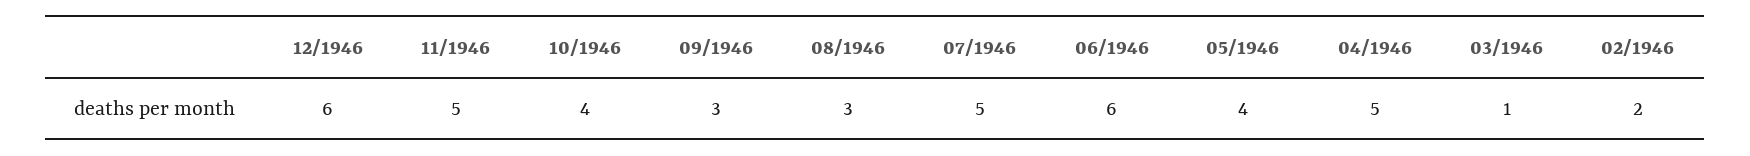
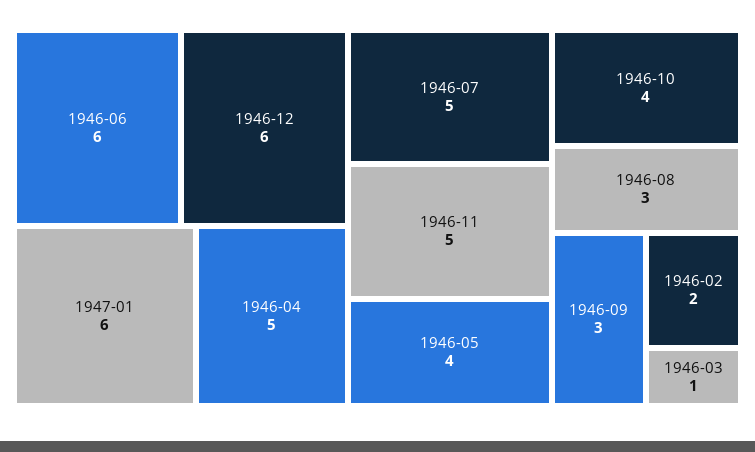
1947-01: none -> 6

